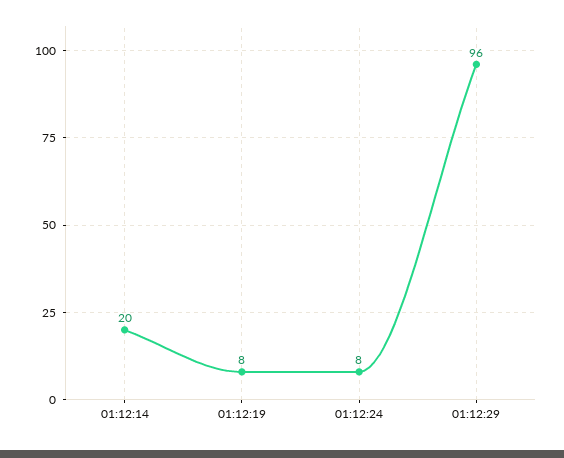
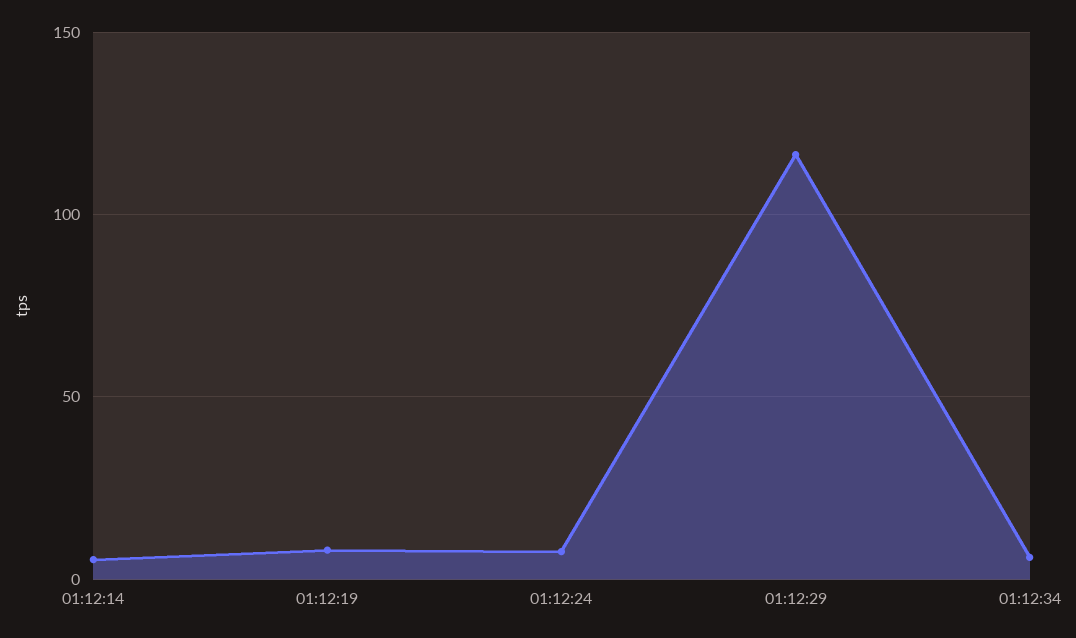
01:12:14: 20 -> 5
01:12:29: 96 -> 115
01:12:34: none -> 5

